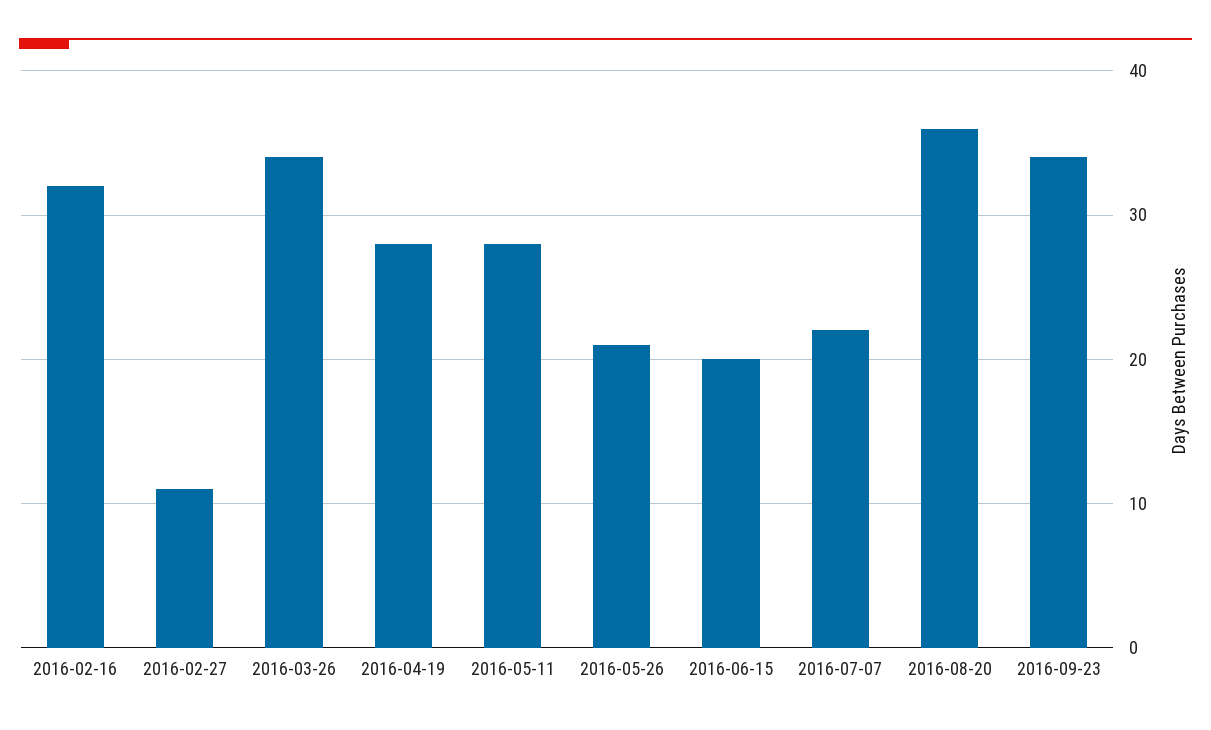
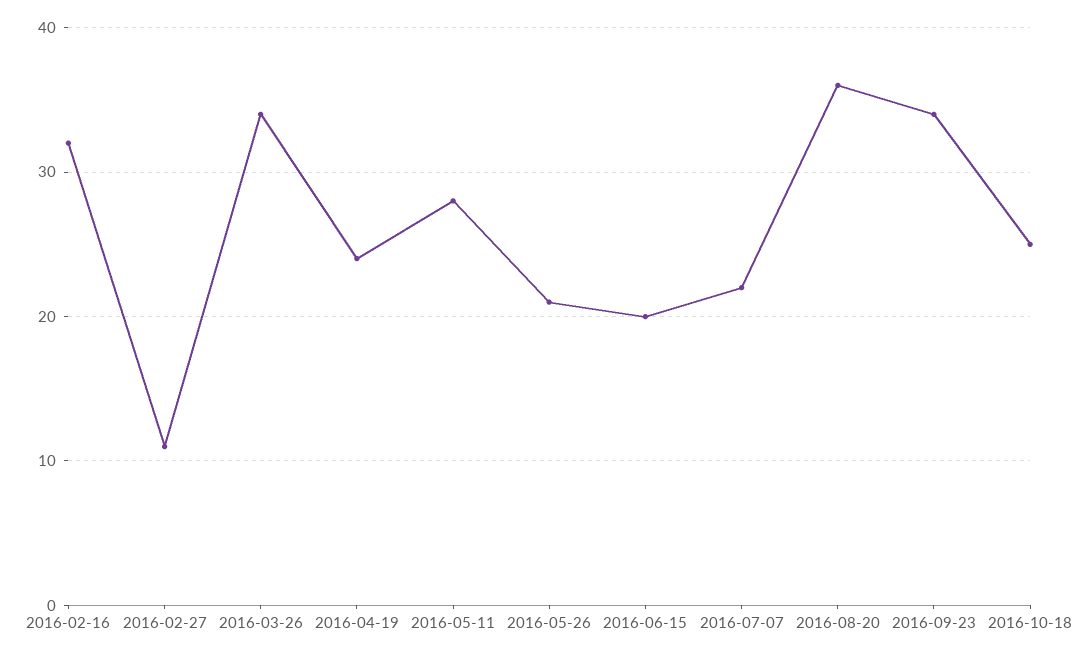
2016-04-19: 28 -> 24
2016-10-18: none -> 25

